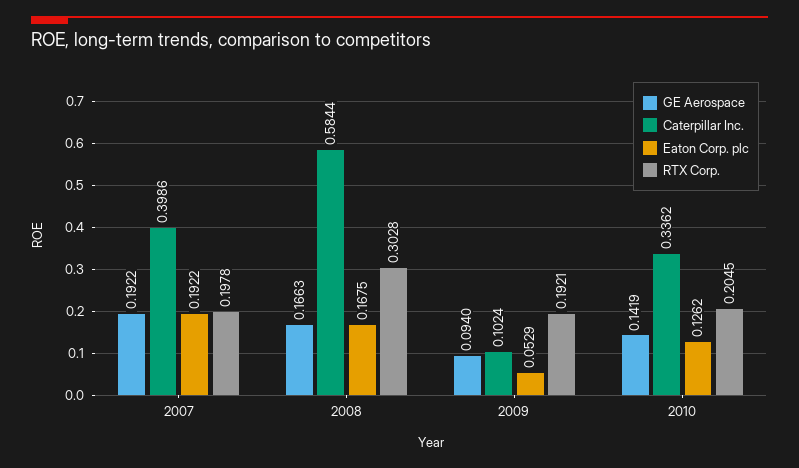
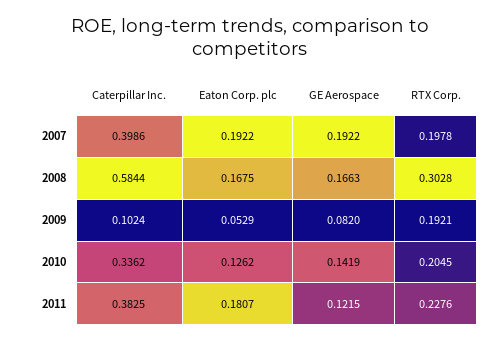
GE Aerospace, 2009: 0.094 -> 0.082
Caterpillar Inc., 2011: none -> 0.3825
Eaton Corp. plc, 2011: none -> 0.1807
GE Aerospace, 2011: none -> 0.1215
RTX Corp., 2011: none -> 0.2276

